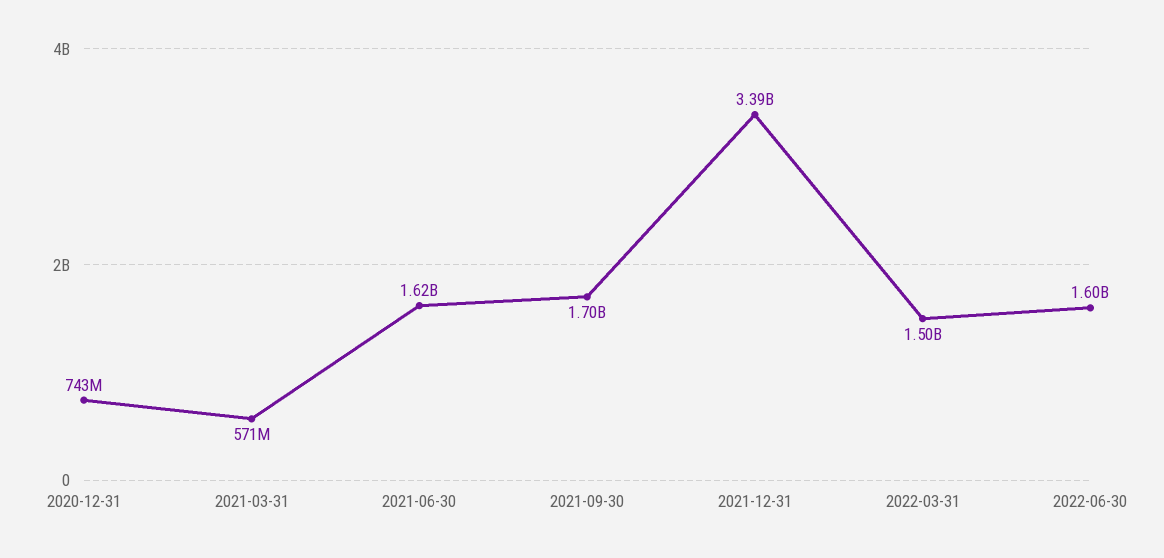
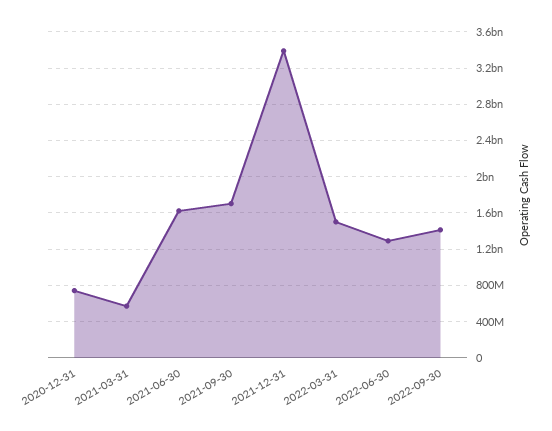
2022-06-30: 1600000000 -> 1300000000
2022-09-30: none -> 1400000000

